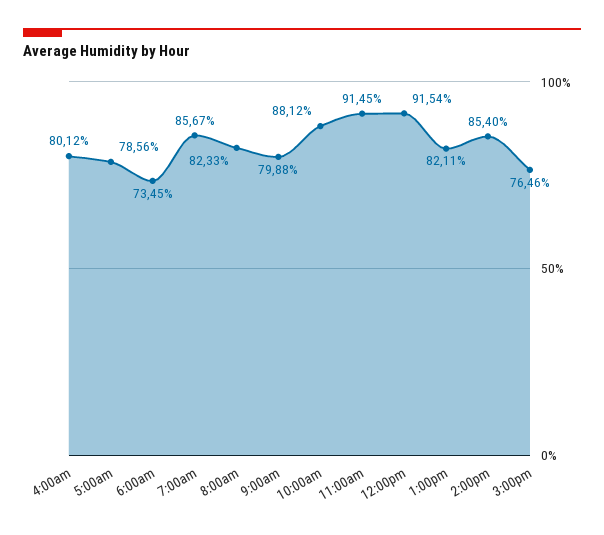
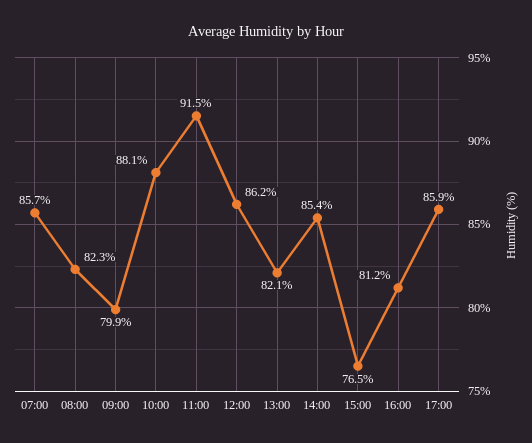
4:00am: 80.12 -> none
5:00am: 78.56 -> none
6:00am: 73.45 -> none
12:00pm: 91.54 -> 86.2
16:00: none -> 81.2
17:00: none -> 85.9

